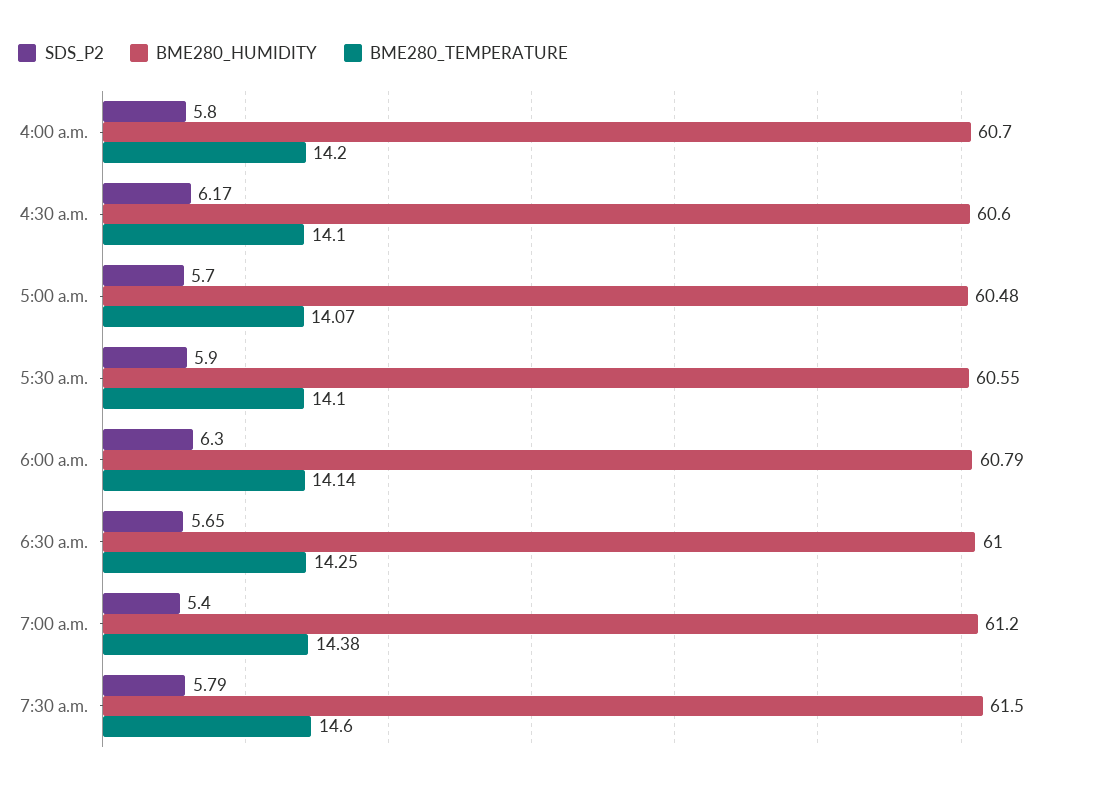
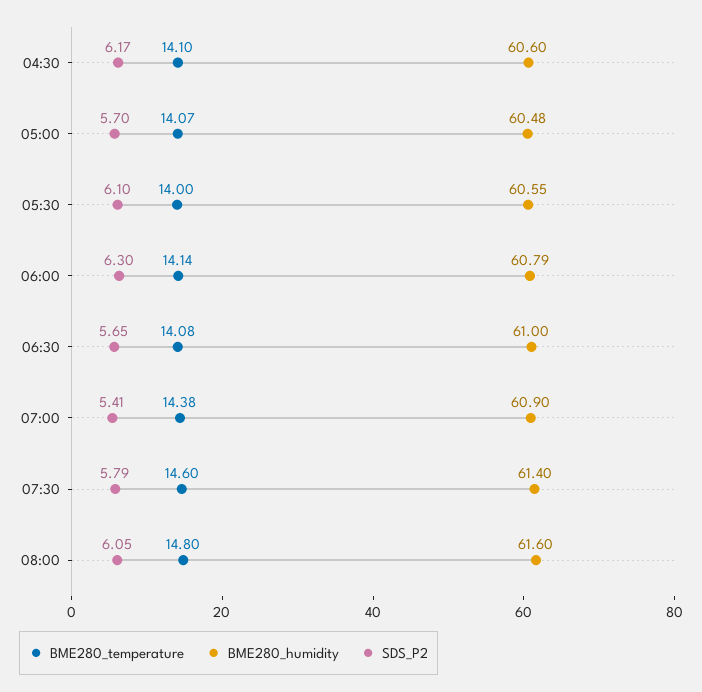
SDS_P2, 4:00 a.m.: 5.8 -> none
BME280_HUMIDITY, 4:00 a.m.: 60.7 -> none
BME280_TEMPERATURE, 4:00 a.m.: 14.2 -> none
SDS_P2, 5:30 a.m.: 5.9 -> 6.1
BME280_TEMPERATURE, 5:30 a.m.: 14.1 -> 14
BME280_TEMPERATURE, 6:30 a.m.: 14.25 -> 14.08
SDS_P2, 7:00 a.m.: 5.4 -> 5.41
BME280_HUMIDITY, 7:00 a.m.: 61.2 -> 60.9
BME280_HUMIDITY, 7:30 a.m.: 61.5 -> 61.4
BME280_TEMPERATURE, 08:00: none -> 14.8
BME280_HUMIDITY, 08:00: none -> 61.6
SDS_P2, 08:00: none -> 6.05

